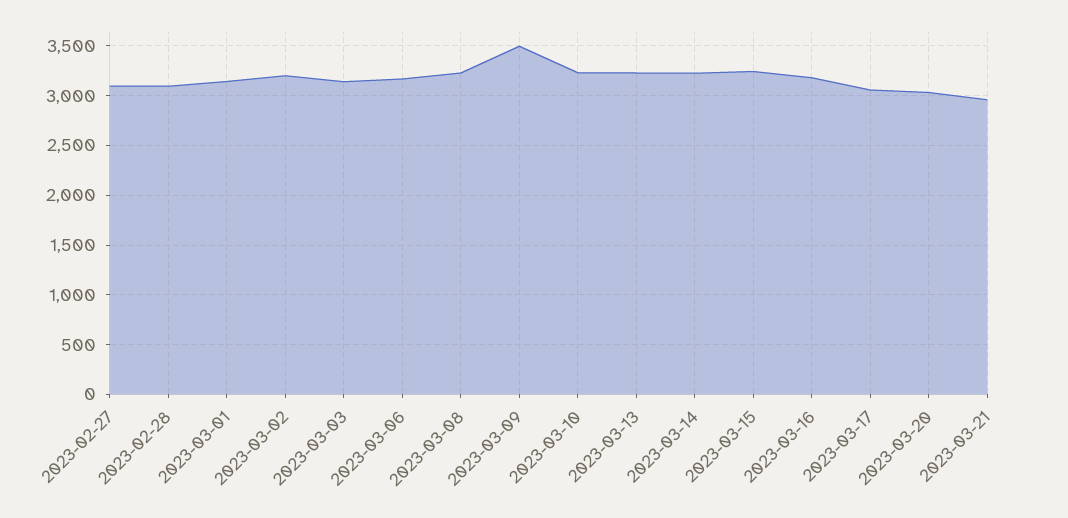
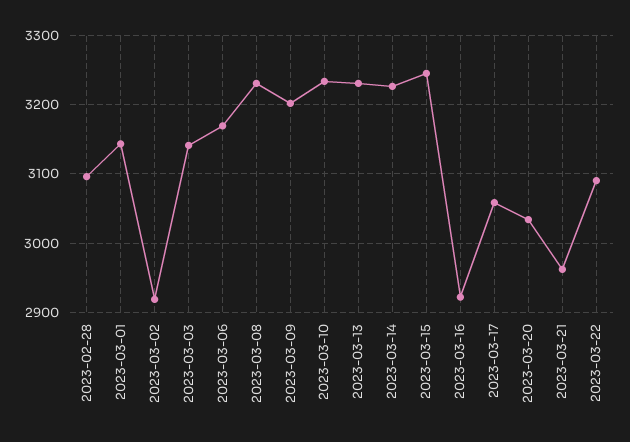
2023-02-27: 3100 -> none
2023-03-02: 3200 -> 2920
2023-03-09: 3500 -> 3200
2023-03-16: 3200 -> 2920
2023-03-22: none -> 3090

